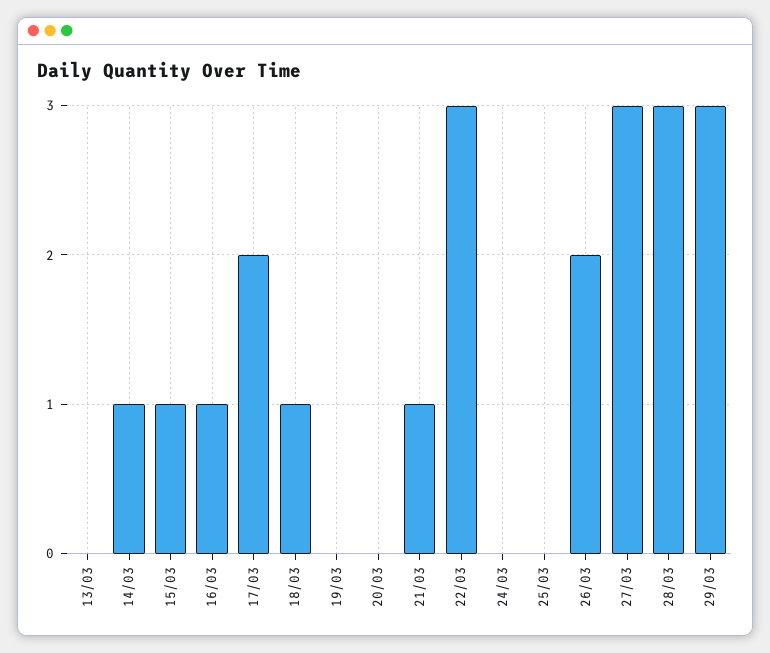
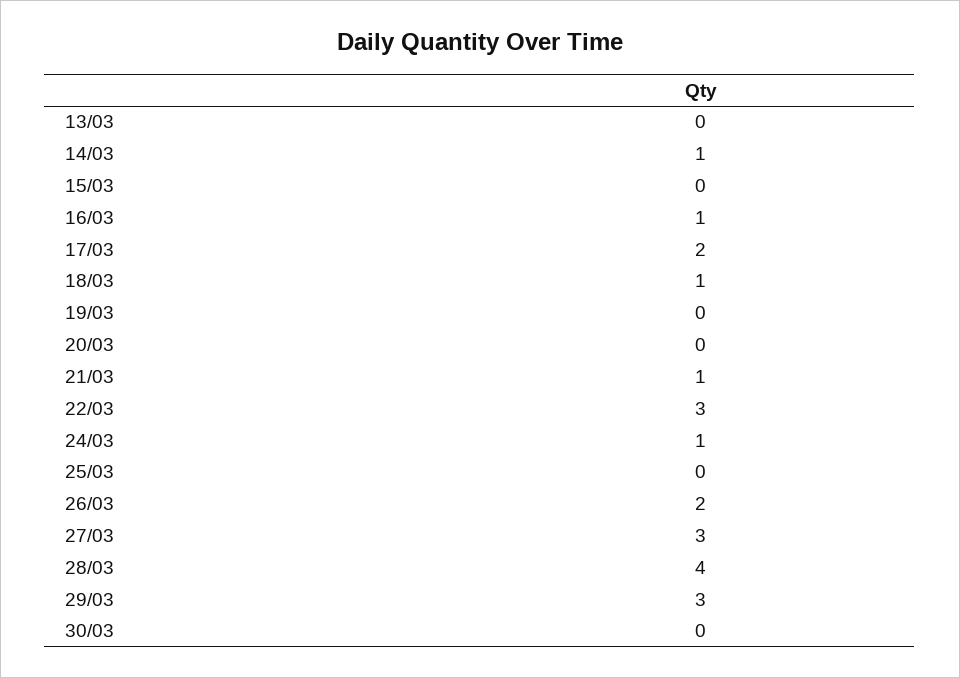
15/03: 1 -> 0
24/03: 0 -> 1
28/03: 3 -> 4
30/03: none -> 0

